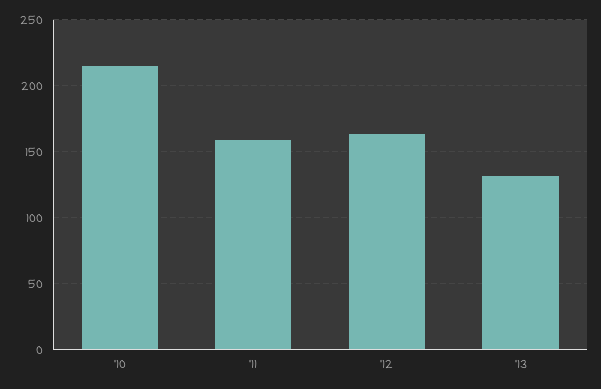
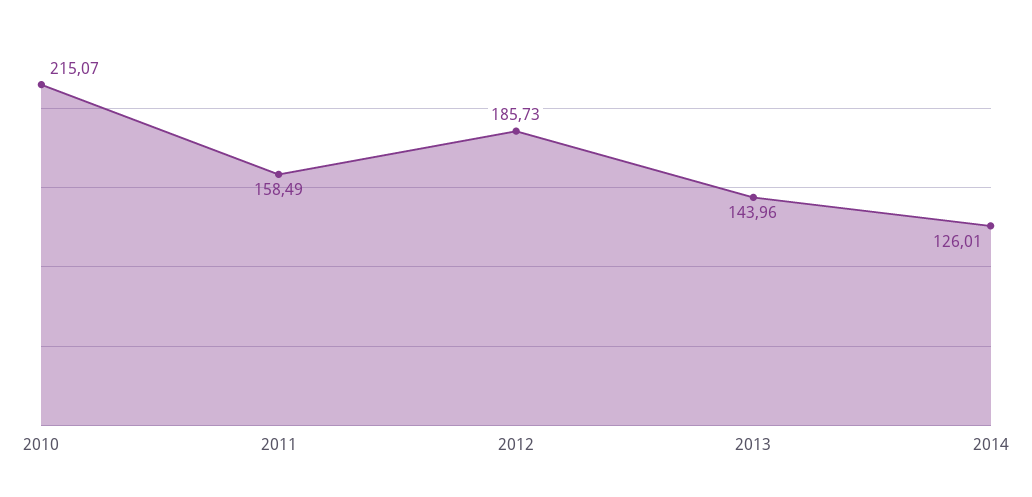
'12: 165 -> 185.73
'13: 130 -> 143.96
2014: none -> 126.01

